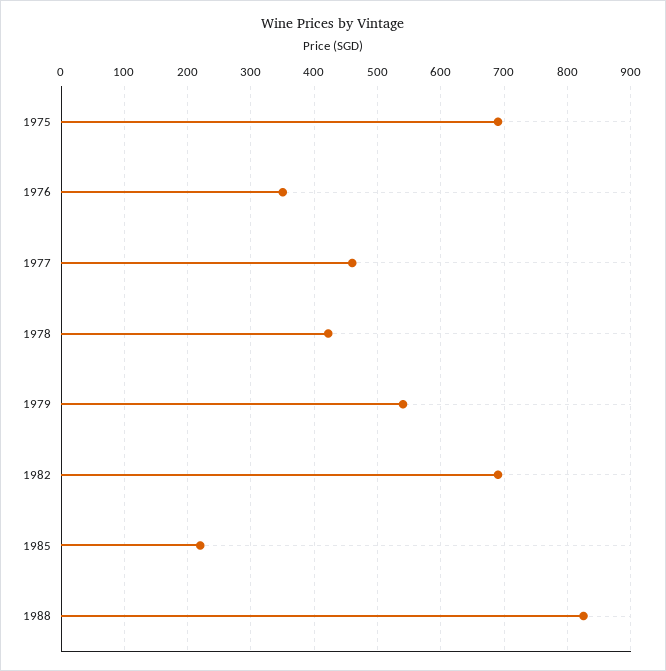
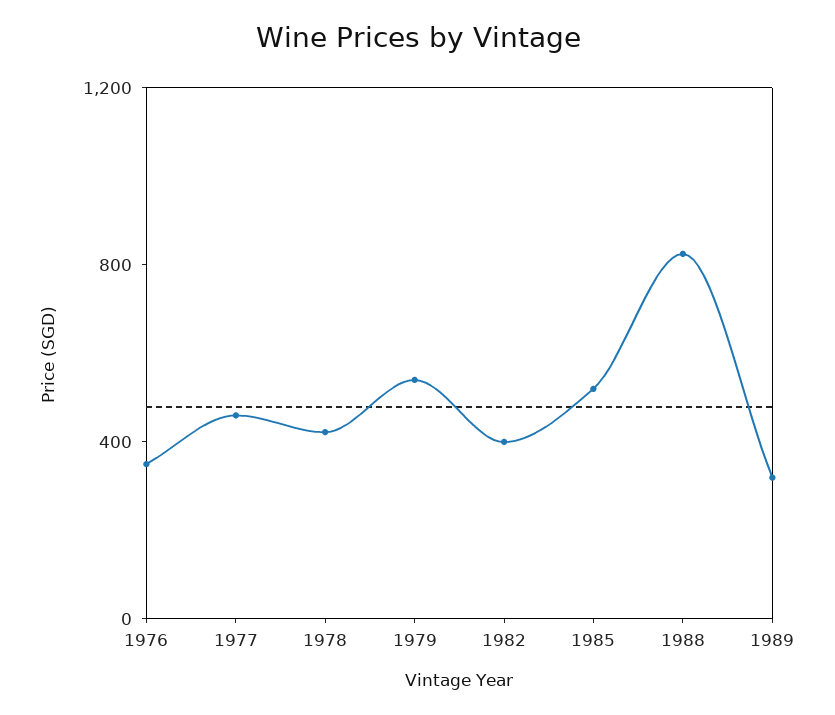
1975: 690 -> none
1982: 690 -> 400
1985: 220 -> 500
1989: none -> 300

